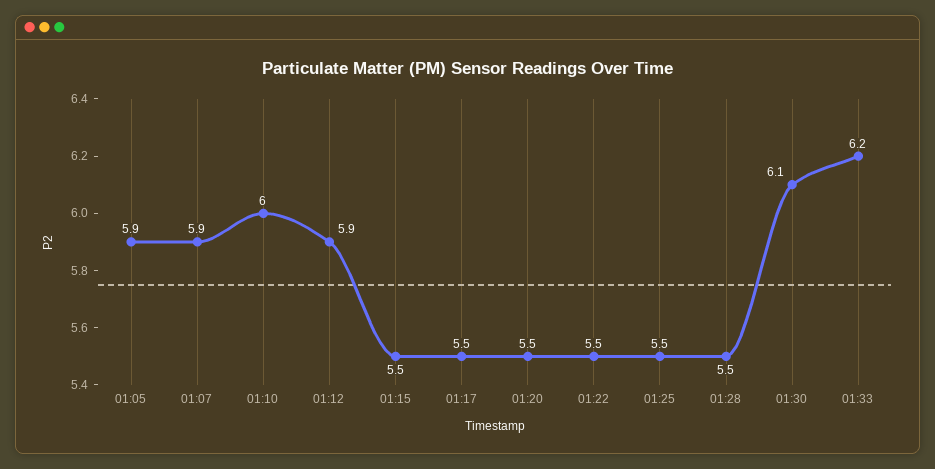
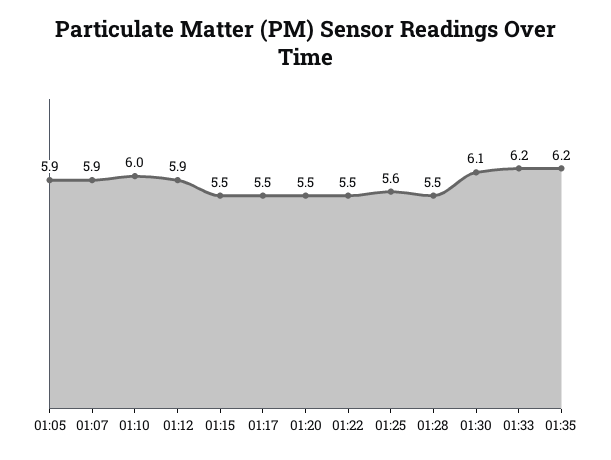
01:25: 5.5 -> 5.6
01:35: none -> 6.2

